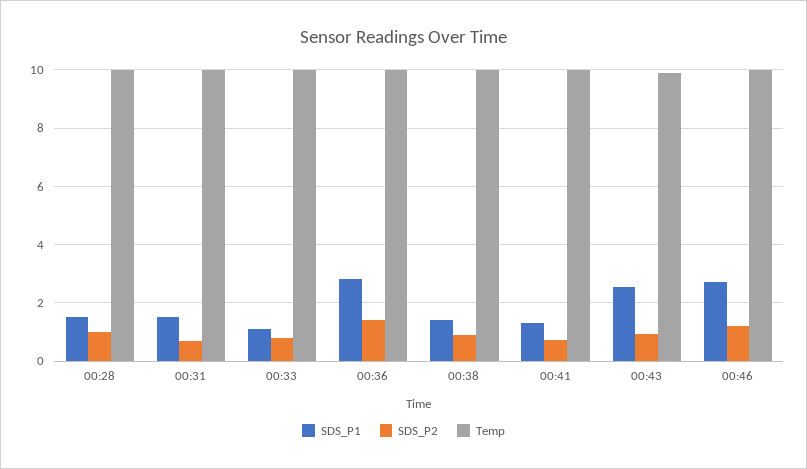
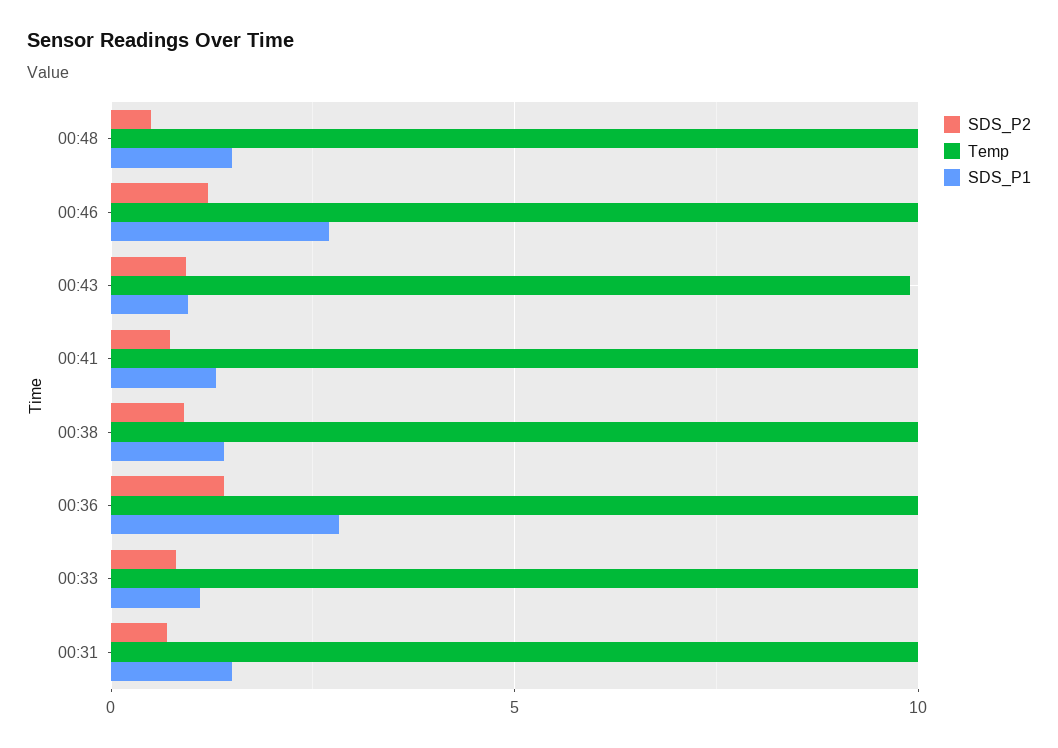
SDS_P1, 00:28: 1.5 -> none
SDS_P2, 00:28: 1 -> none
Temp, 00:28: 10 -> none
SDS_P1, 00:43: 2.5 -> 1
SDS_P2, 00:48: none -> 0.5
Temp, 00:48: none -> 10
SDS_P1, 00:48: none -> 1.5

